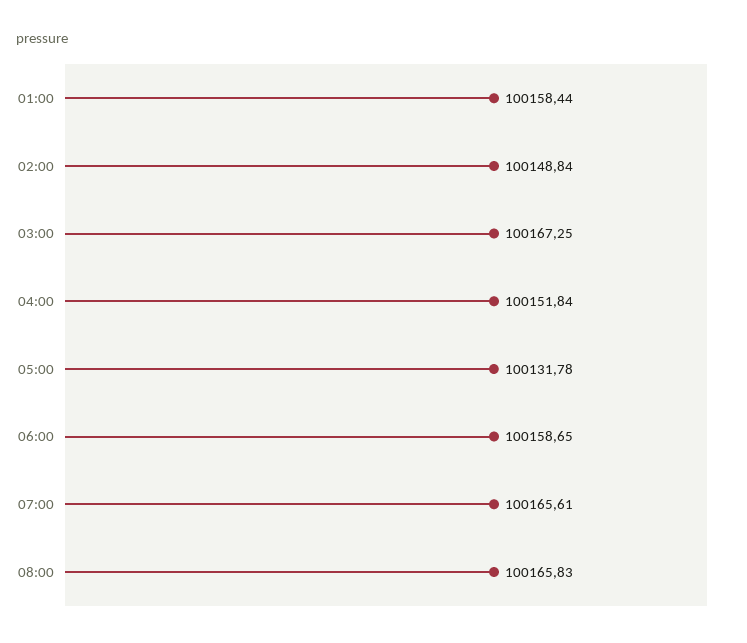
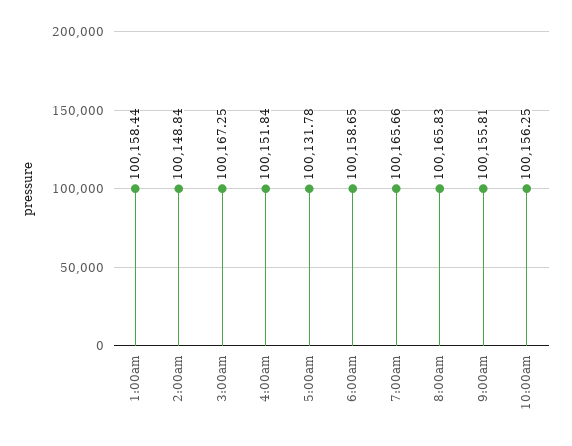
07:00: 100165.61 -> 100165.66
9:00am: none -> 100155.81
10:00am: none -> 100156.25

